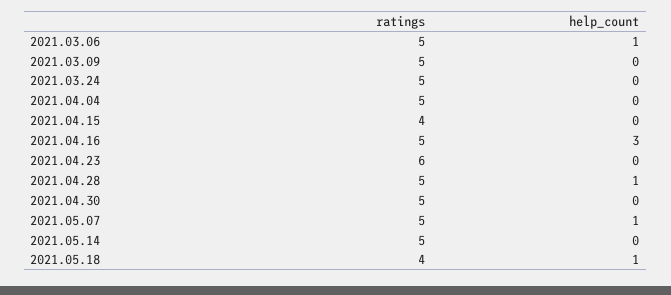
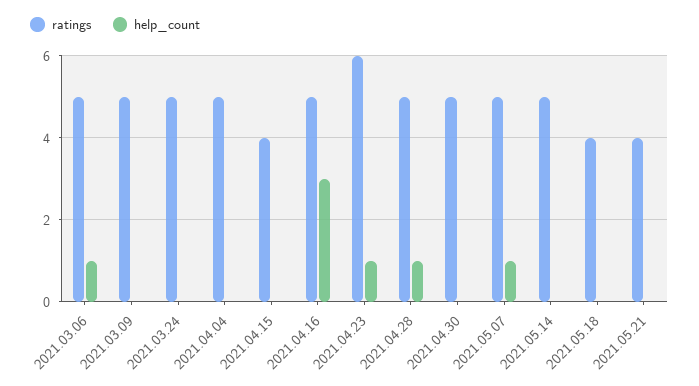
help_count, 2021.04.23: 0 -> 1
help_count, 2021.05.18: 1 -> 0
ratings, 2021.05.21: none -> 4
help_count, 2021.05.21: none -> 0

